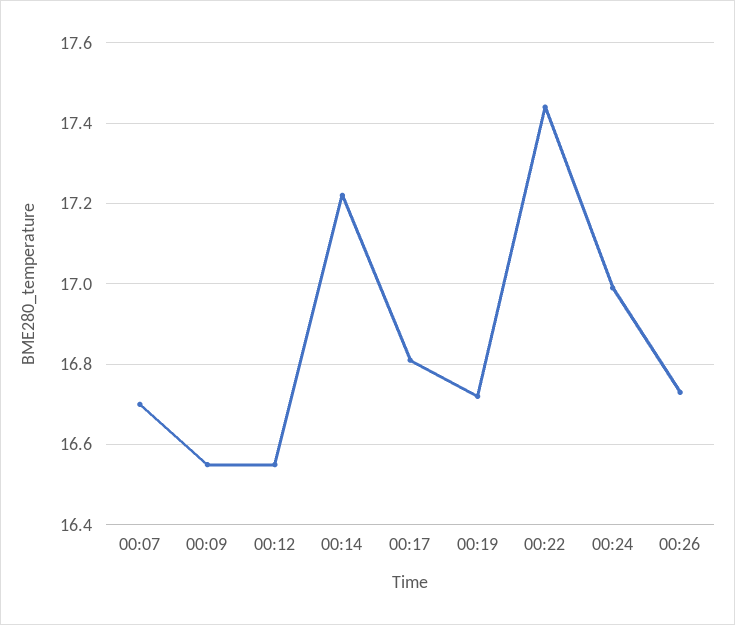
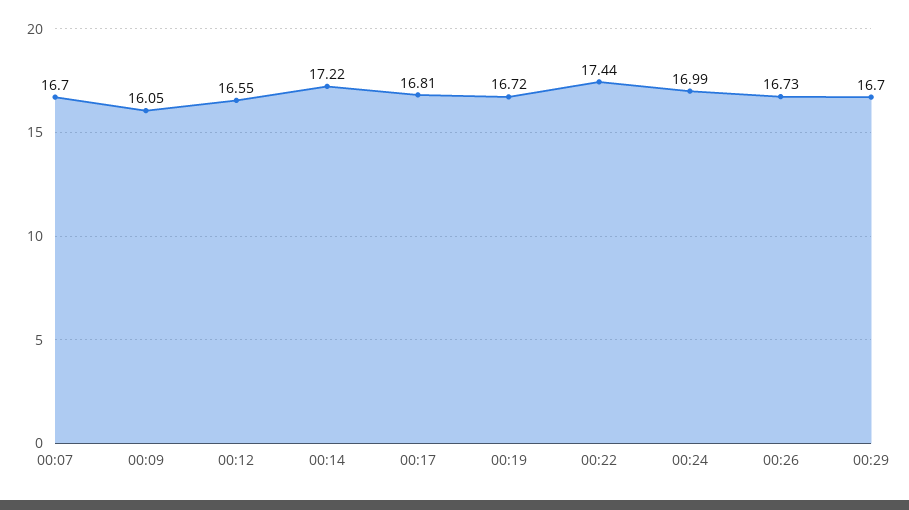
00:09: 16.55 -> 16.05
00:29: none -> 16.7

